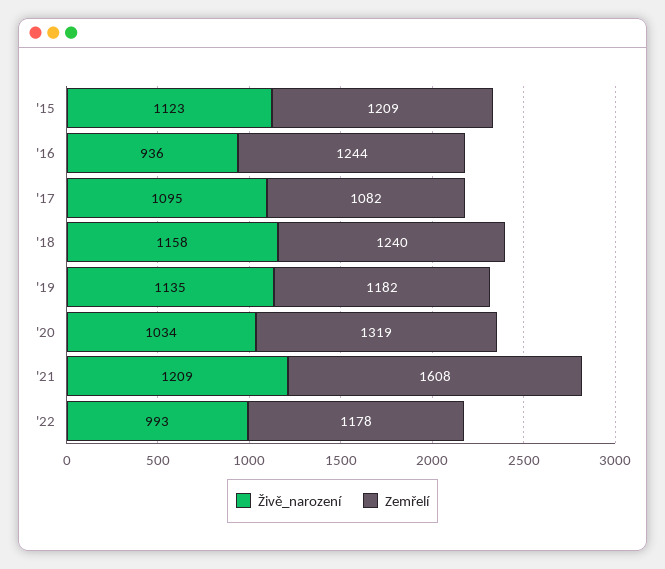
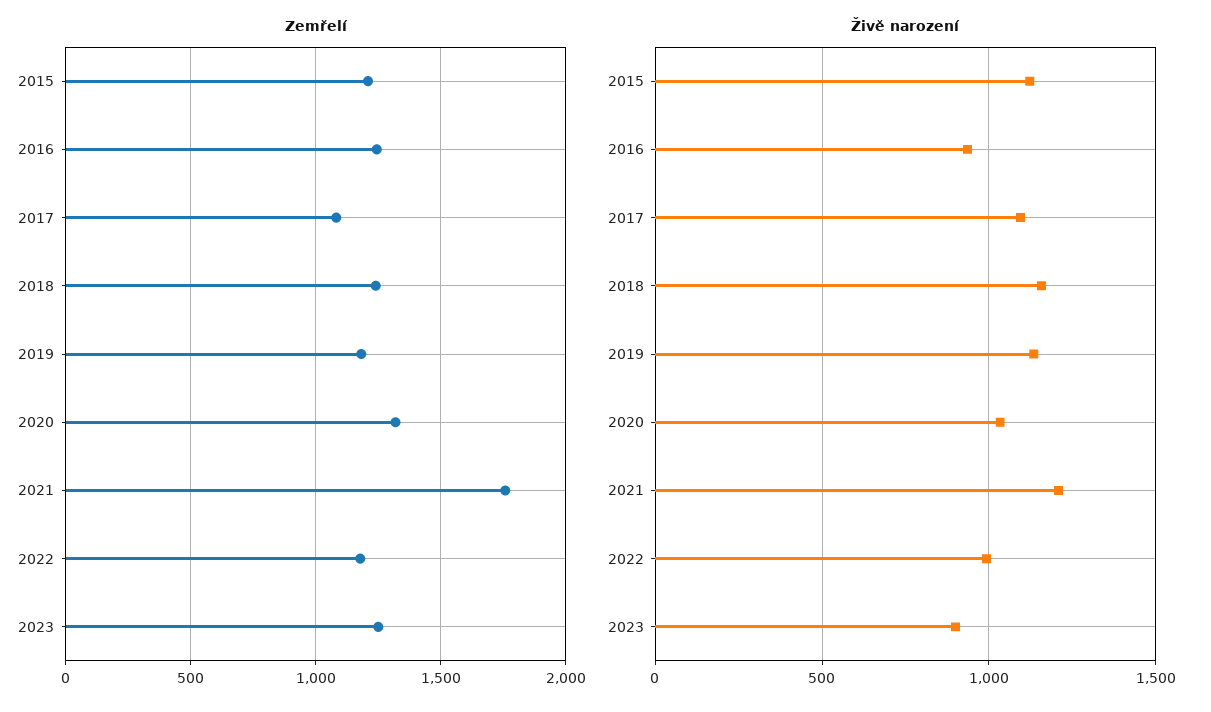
Zemřelí, '21: 1608 -> 1750
Zemřelí, 2023: none -> 1250
Živě_narození, 2023: none -> 900

